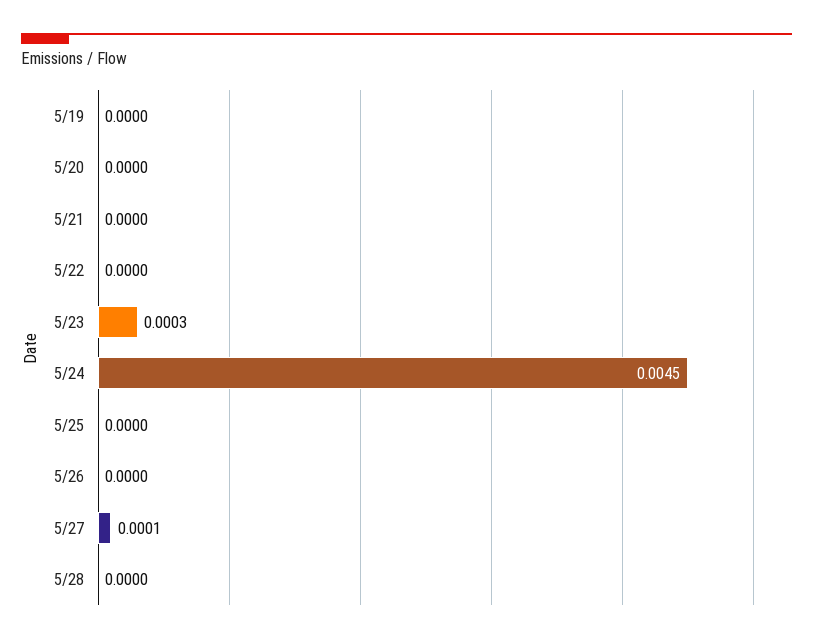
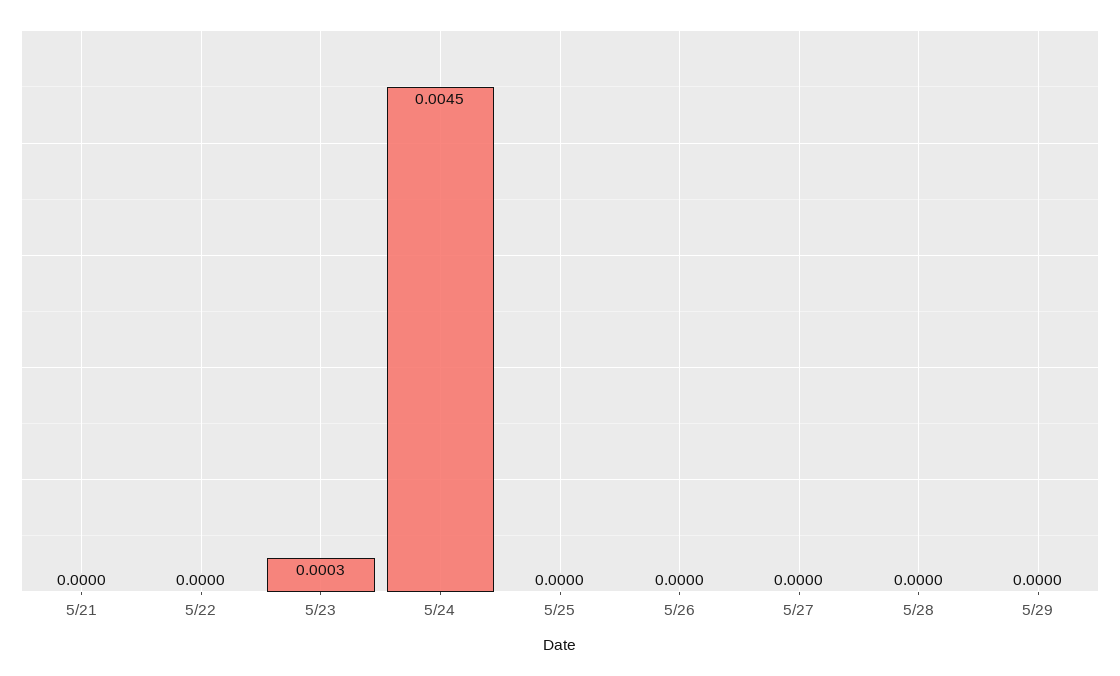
5/19: 0 -> none
5/20: 0 -> none
5/27: 0.0001 -> 0
5/29: none -> 0

